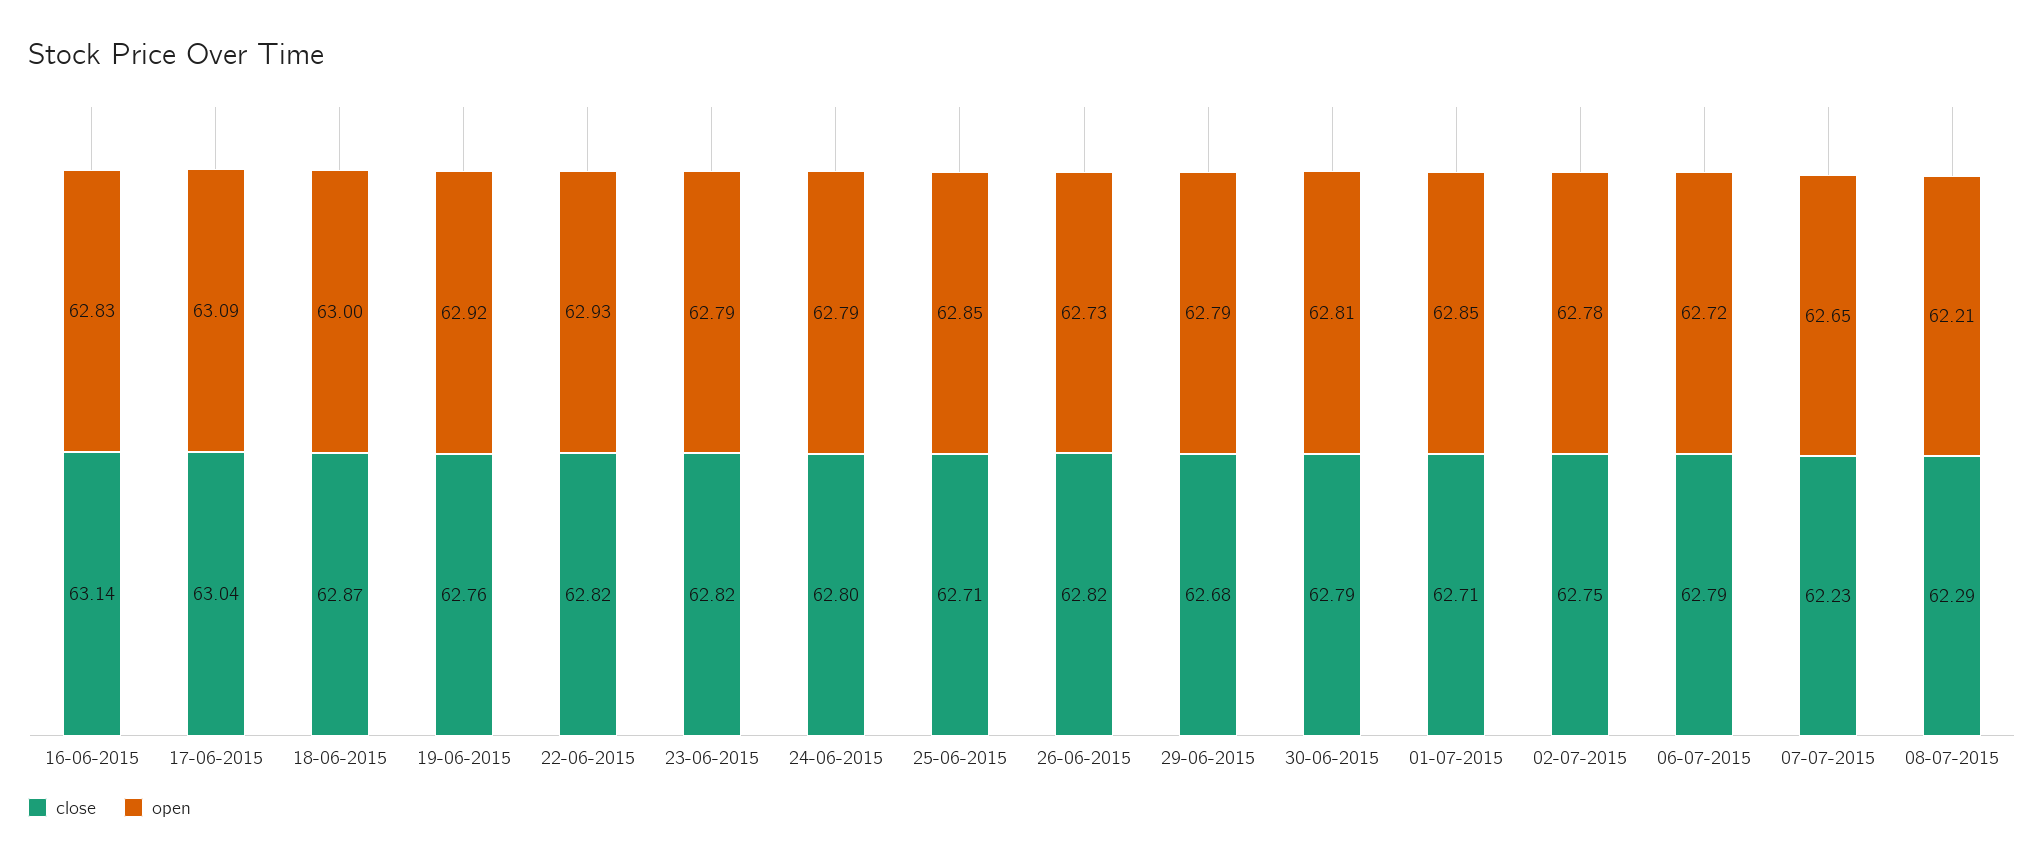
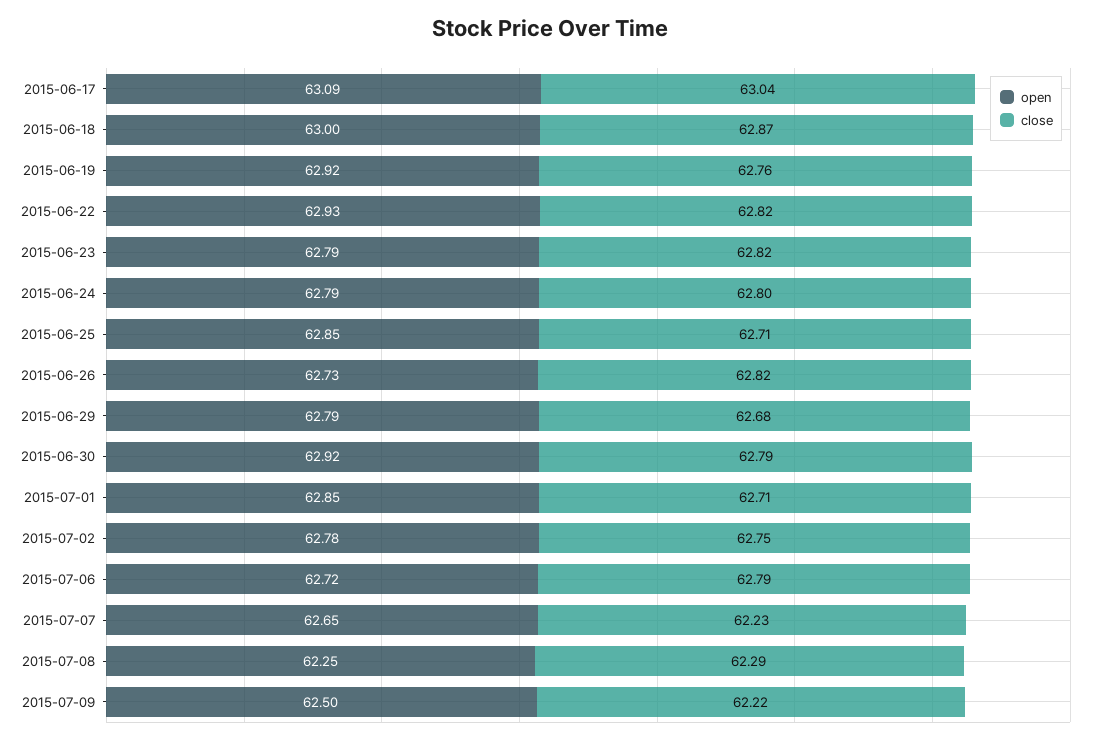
close, 16-06-2015: 63.14 -> none
open, 16-06-2015: 62.83 -> none
open, 30-06-2015: 62.81 -> 62.92
open, 08-07-2015: 62.21 -> 62.25
open, 2015-07-09: none -> 62.5
close, 2015-07-09: none -> 62.22

